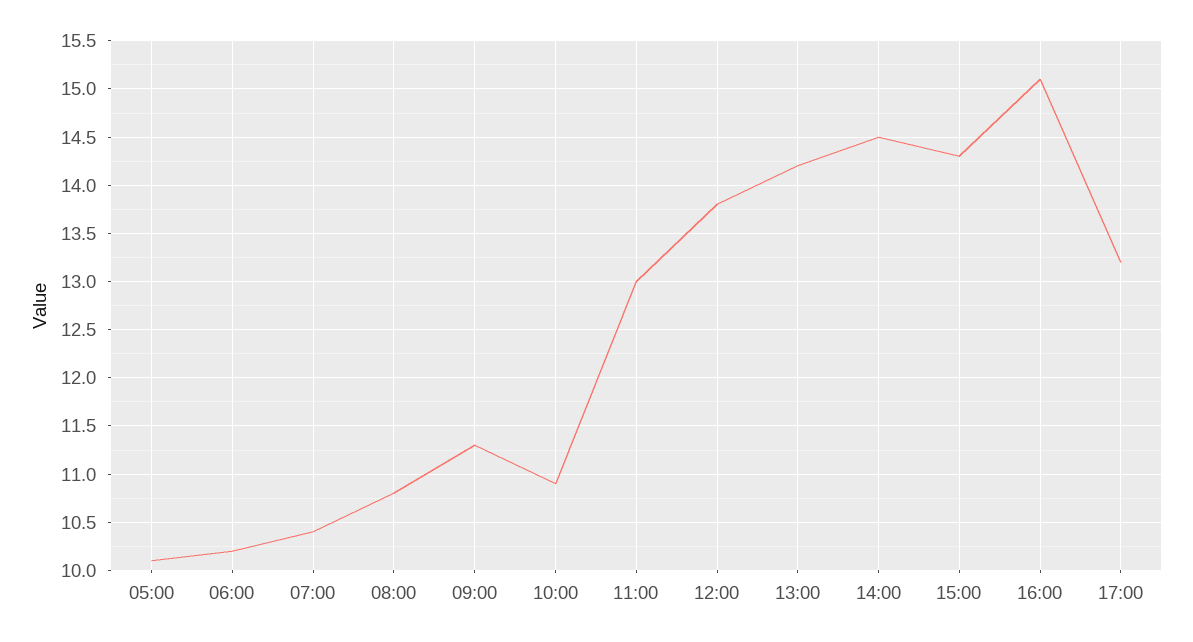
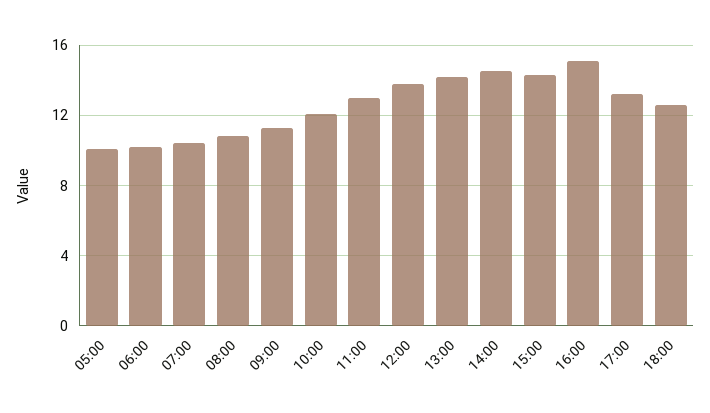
10:00: 10.9 -> 12
18:00: none -> 12.5

